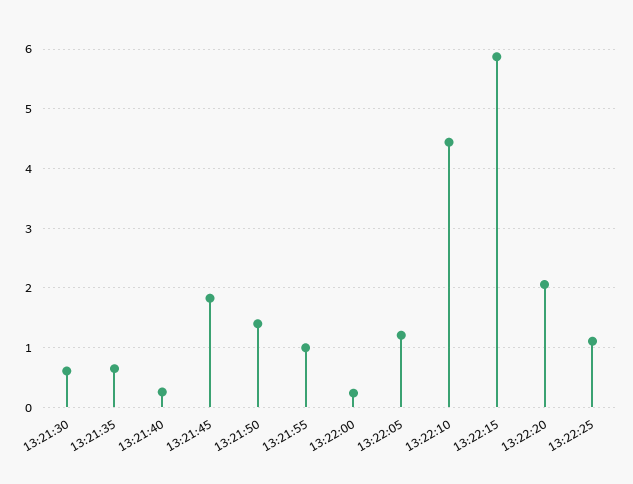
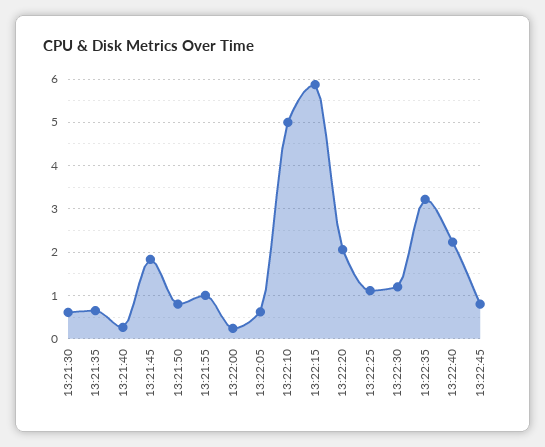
13:21:50: 1.4 -> 0.8
13:22:05: 1.2 -> 0.6
13:22:10: 4.4 -> 5
13:22:30: none -> 1.2
13:22:35: none -> 3.2
13:22:40: none -> 2.2
13:22:45: none -> 0.8

